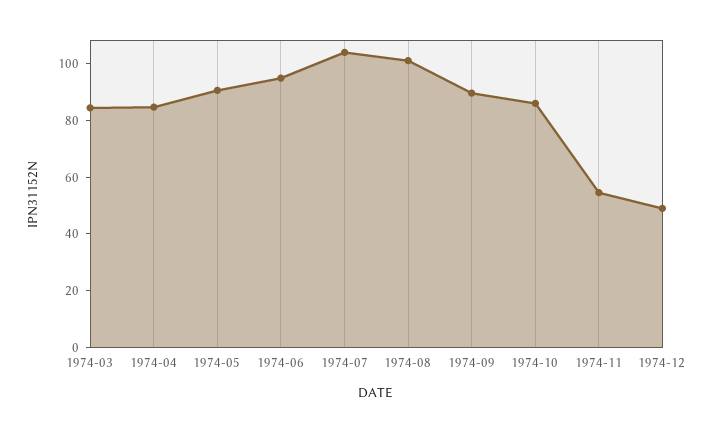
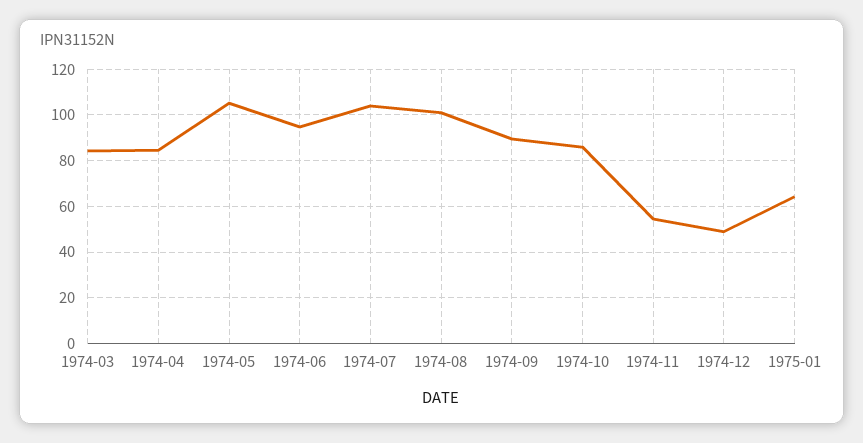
1974-05: 90 -> 105
1975-01: none -> 65

